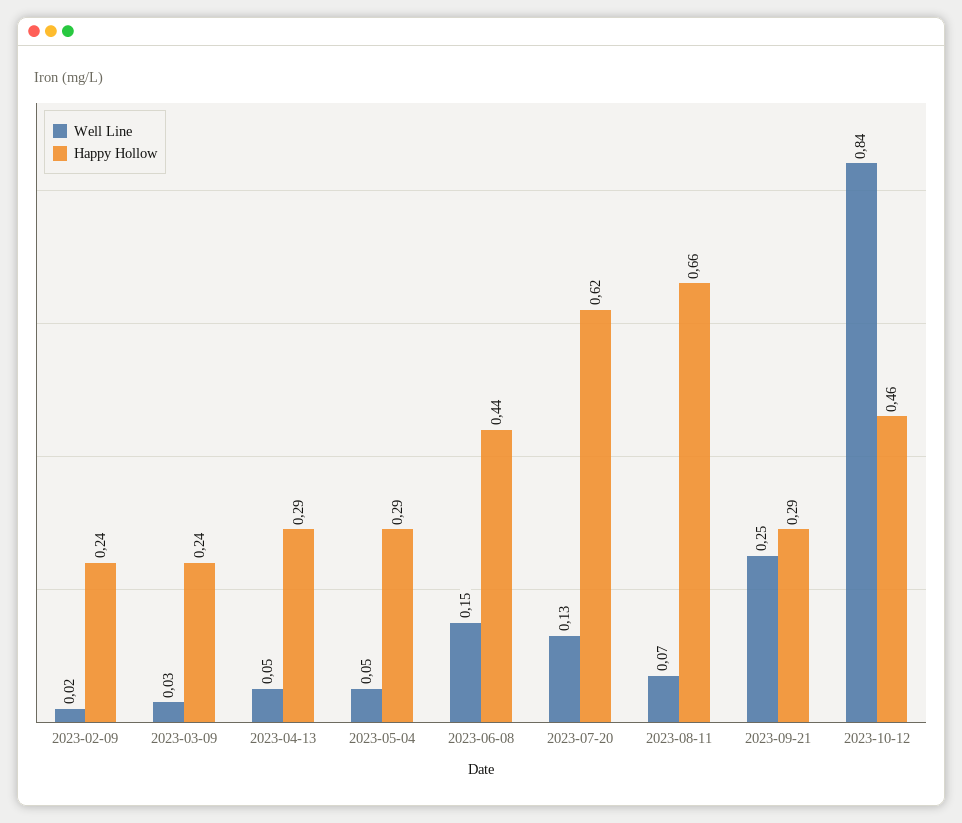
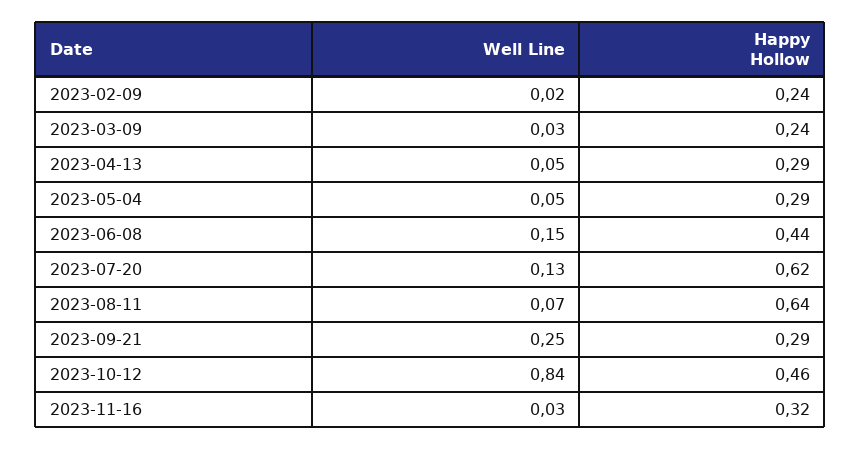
Happy Hollow, 2023-08-11: 0.66 -> 0.64
Well Line, 2023-11-16: none -> 0.03
Happy Hollow, 2023-11-16: none -> 0.32

